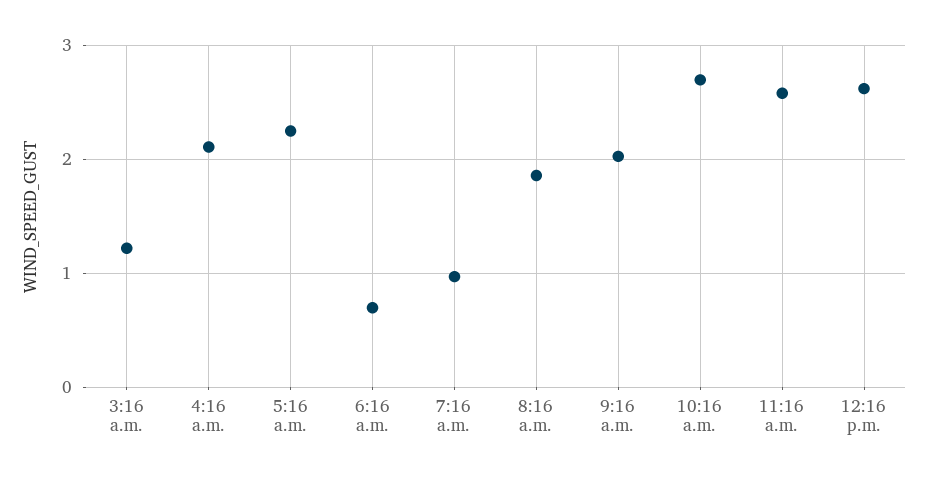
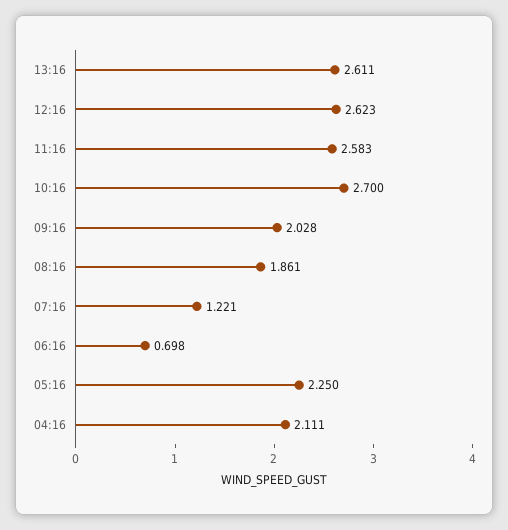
3:16 a.m.: 1.2 -> none
7:16 a.m.: 1 -> 1.221
13:16: none -> 2.611

